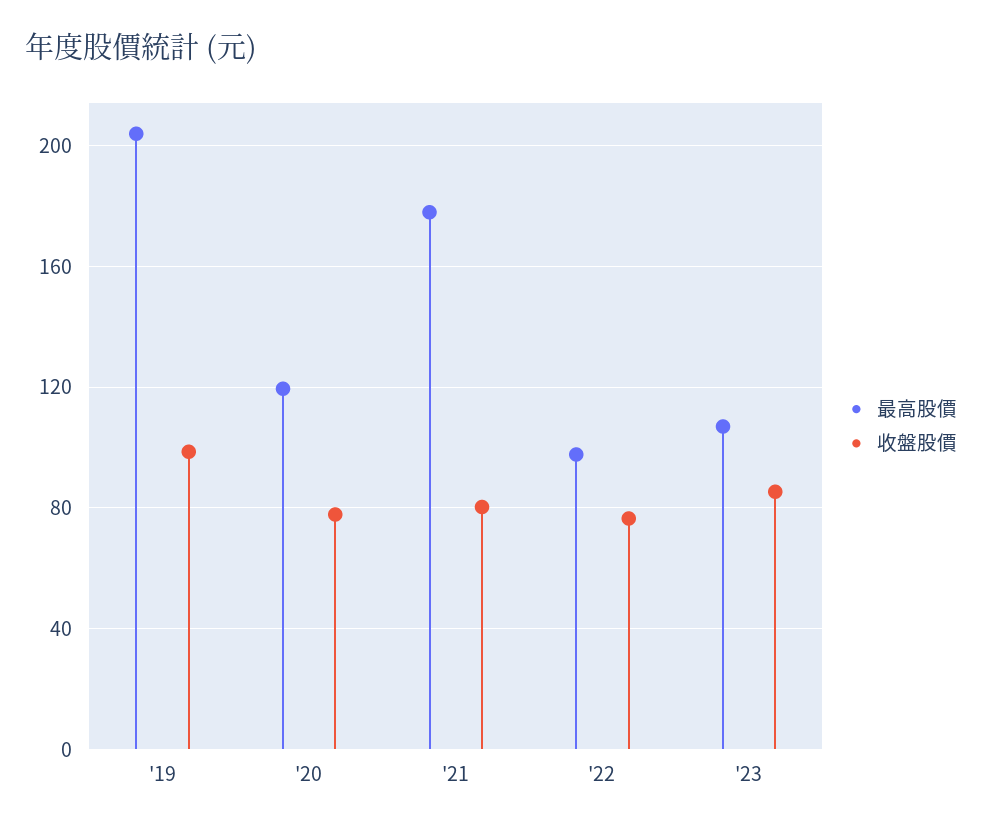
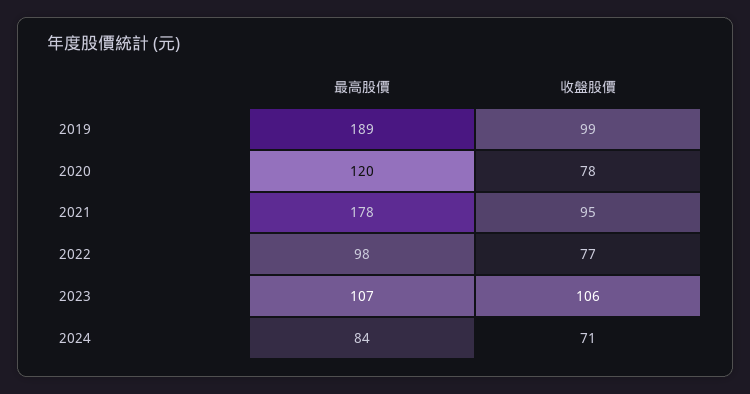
最高股價, '19: 205 -> 189
收盤股價, '21: 80 -> 95
收盤股價, '23: 85 -> 106
最高股價, 2024: none -> 84
收盤股價, 2024: none -> 71

